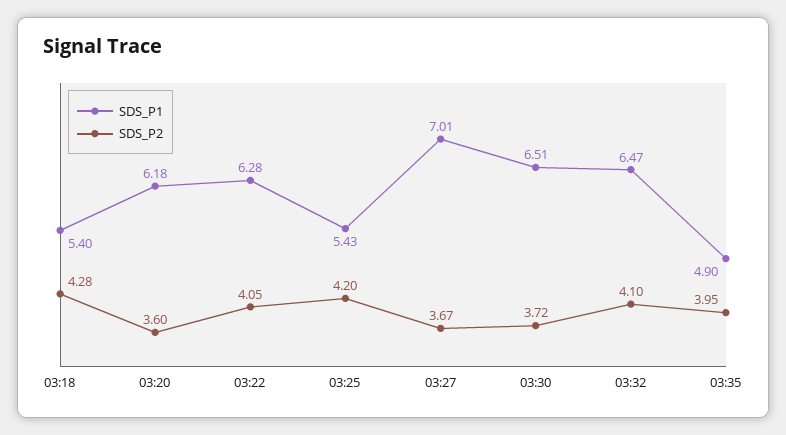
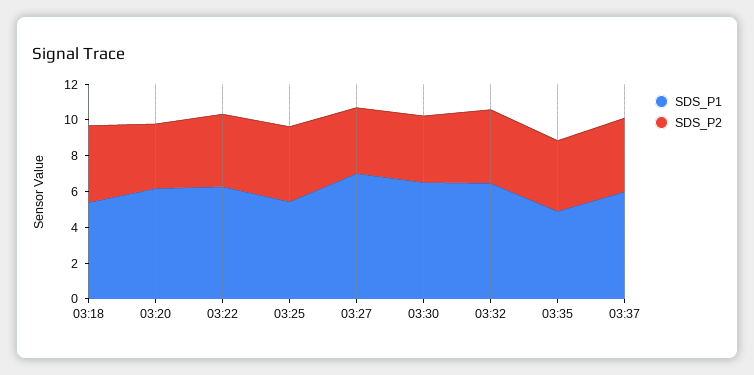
SDS_P1, 03:37: none -> 6
SDS_P2, 03:37: none -> 4

